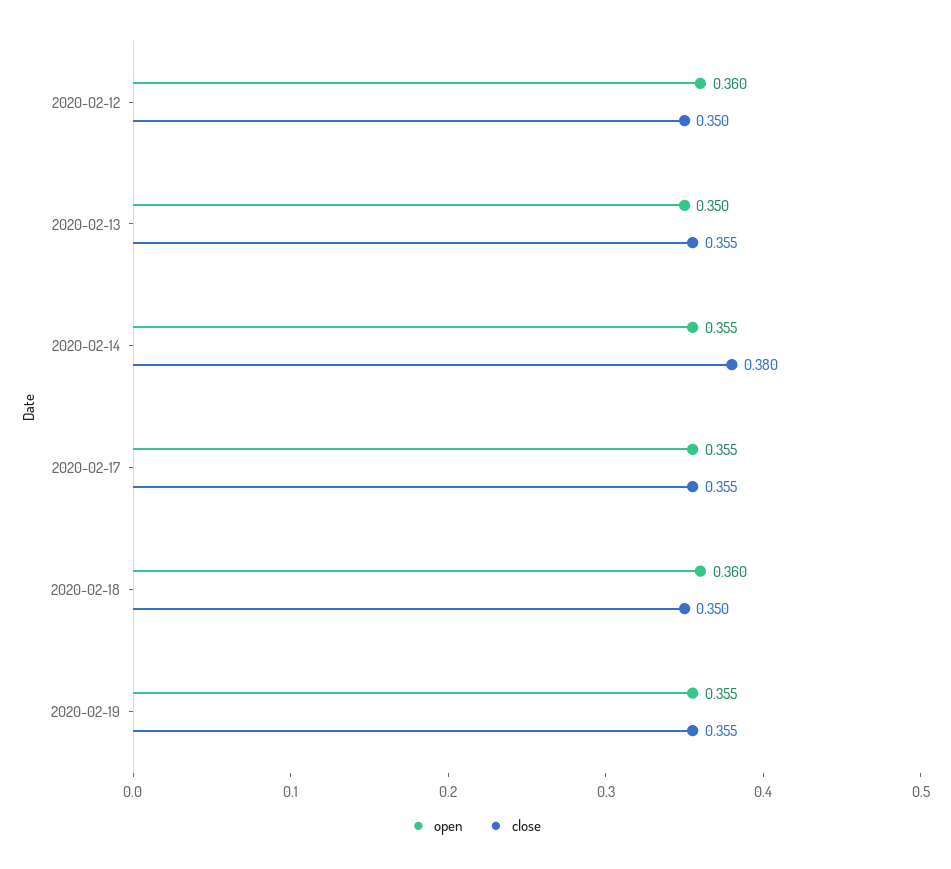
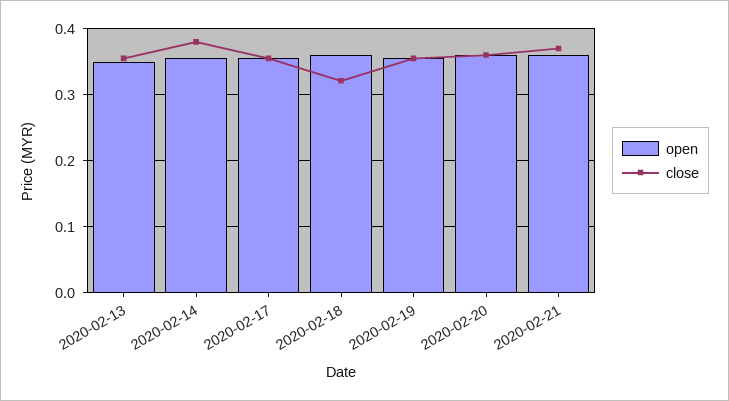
open, 2020-02-12: 0.36 -> none
close, 2020-02-12: 0.35 -> none
close, 2020-02-18: 0.35 -> 0.32
open, 2020-02-20: none -> 0.36
close, 2020-02-20: none -> 0.36
open, 2020-02-21: none -> 0.36
close, 2020-02-21: none -> 0.37

